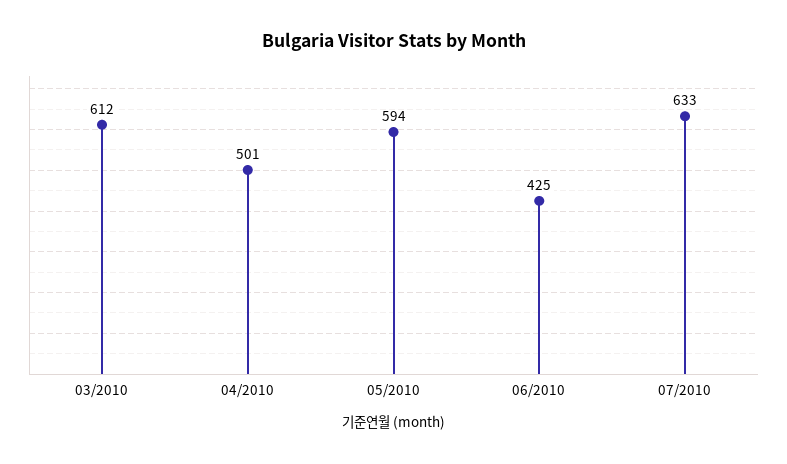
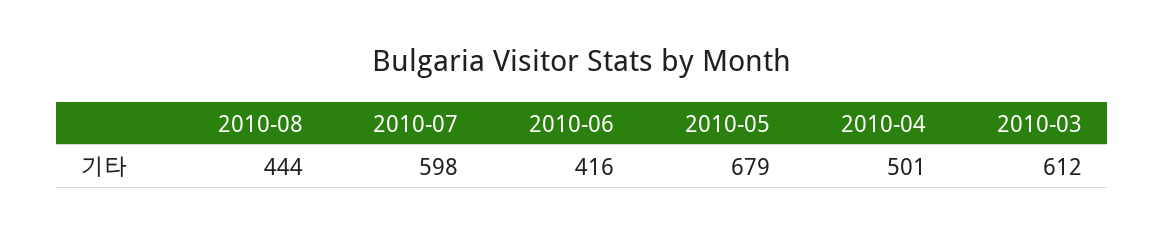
05/2010: 594 -> 679
06/2010: 425 -> 416
07/2010: 633 -> 598
2010-08: none -> 444

